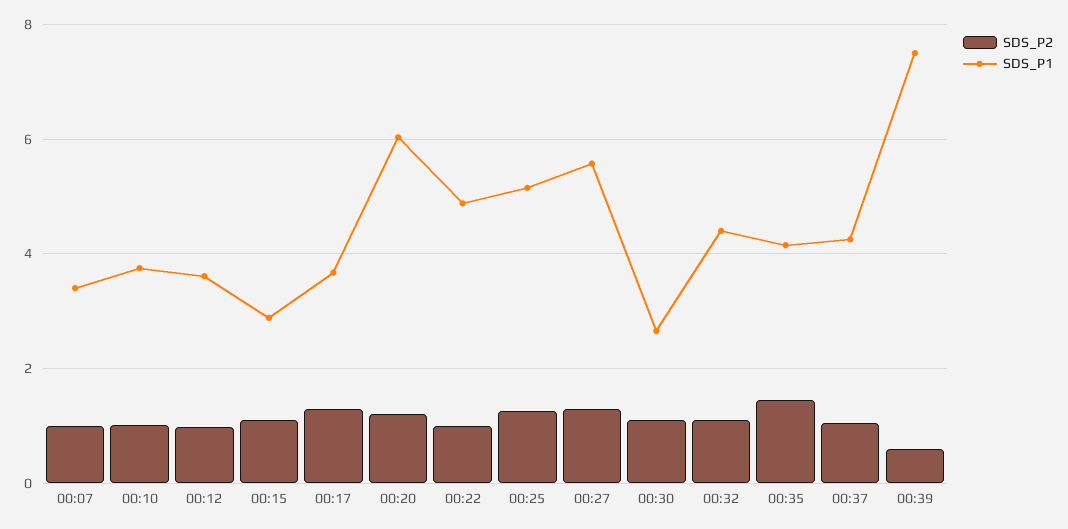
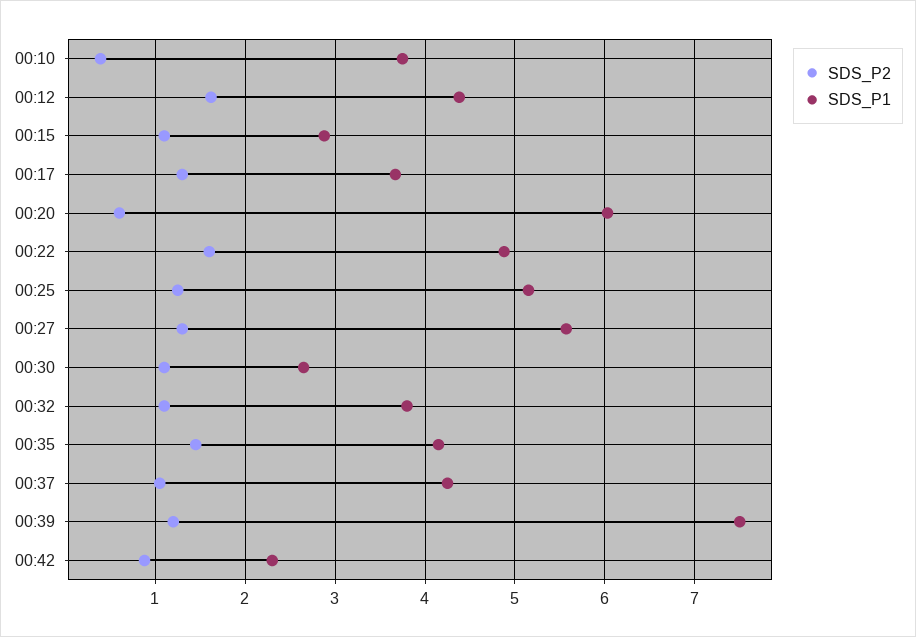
SDS_P2, 00:07: 1 -> none
SDS_P1, 00:07: 3.4 -> none
SDS_P2, 00:10: 1 -> 0.4
SDS_P2, 00:12: 1 -> 1.6
SDS_P1, 00:12: 3.6 -> 4.4
SDS_P2, 00:20: 1.2 -> 0.6
SDS_P2, 00:22: 1 -> 1.6
SDS_P1, 00:32: 4.4 -> 3.8
SDS_P2, 00:39: 0.6 -> 1.2
SDS_P2, 00:42: none -> 0.9
SDS_P1, 00:42: none -> 2.3

